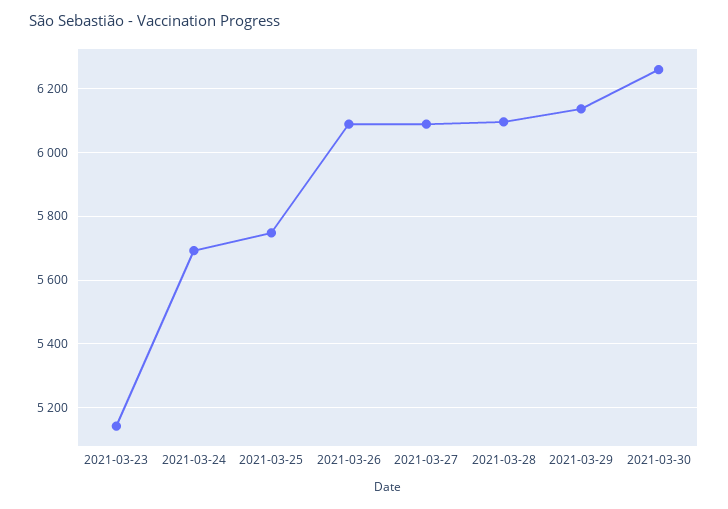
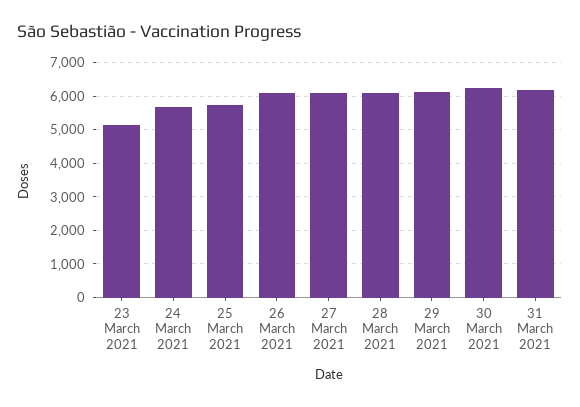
31 March 2021: none -> 6200

